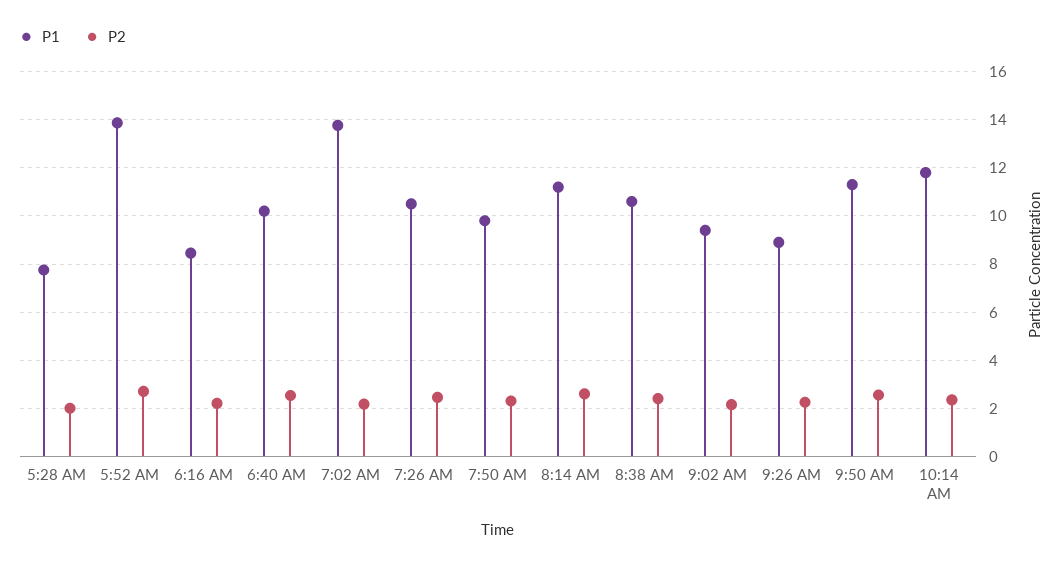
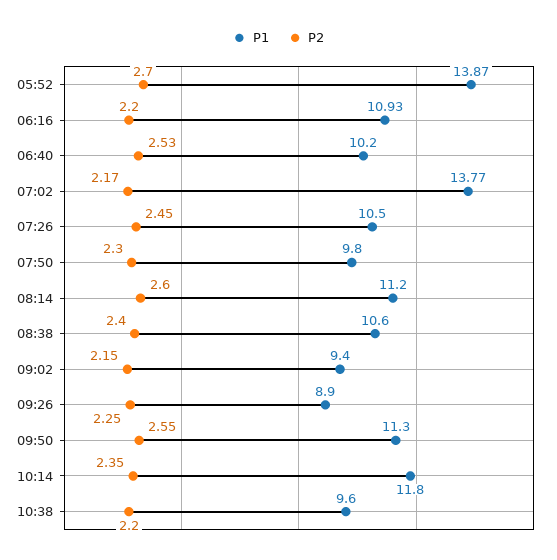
P1, 5:28 AM: 7.75 -> none
P2, 5:28 AM: 2 -> none
P1, 6:16 AM: 8.5 -> 10.93
P1, 10:38: none -> 9.6
P2, 10:38: none -> 2.2

